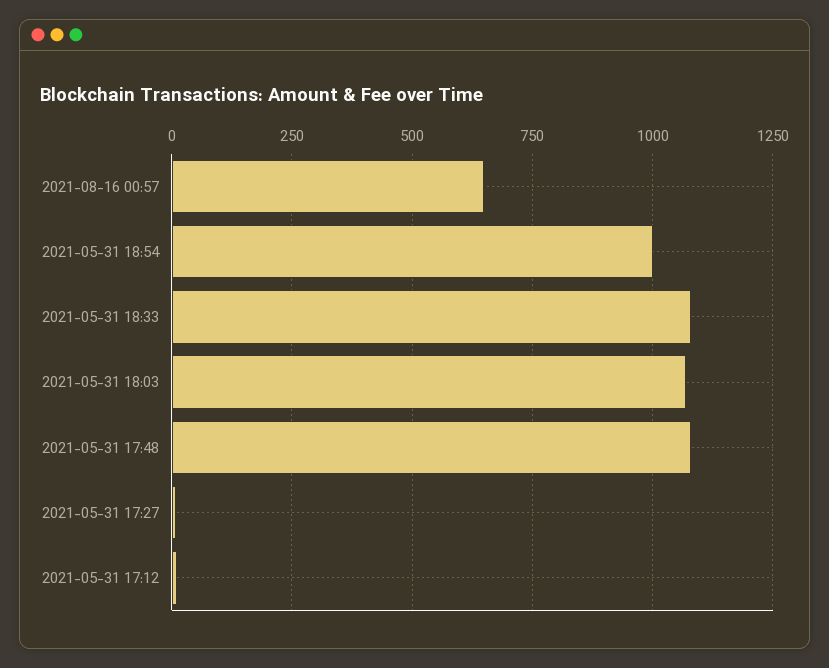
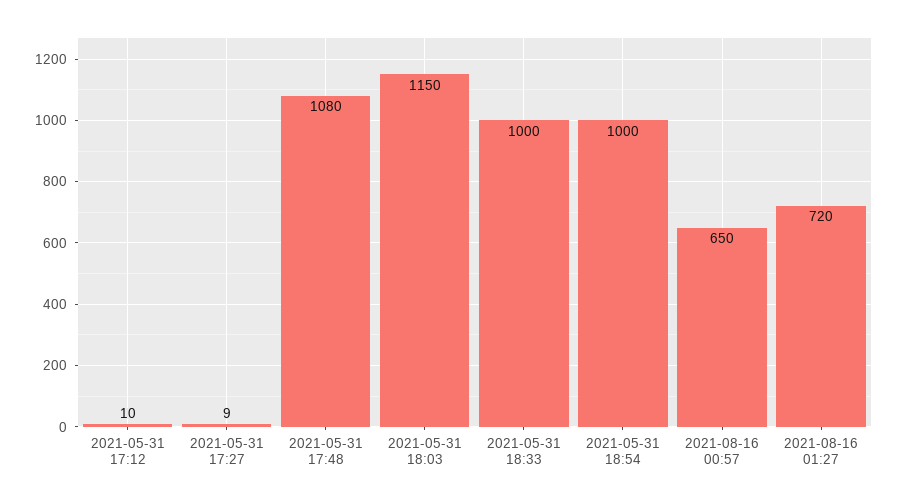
2021-05-31 18:33: 1075 -> 1000
2021-05-31 18:03: 1075 -> 1150
2021-08-16 01:27: none -> 720

